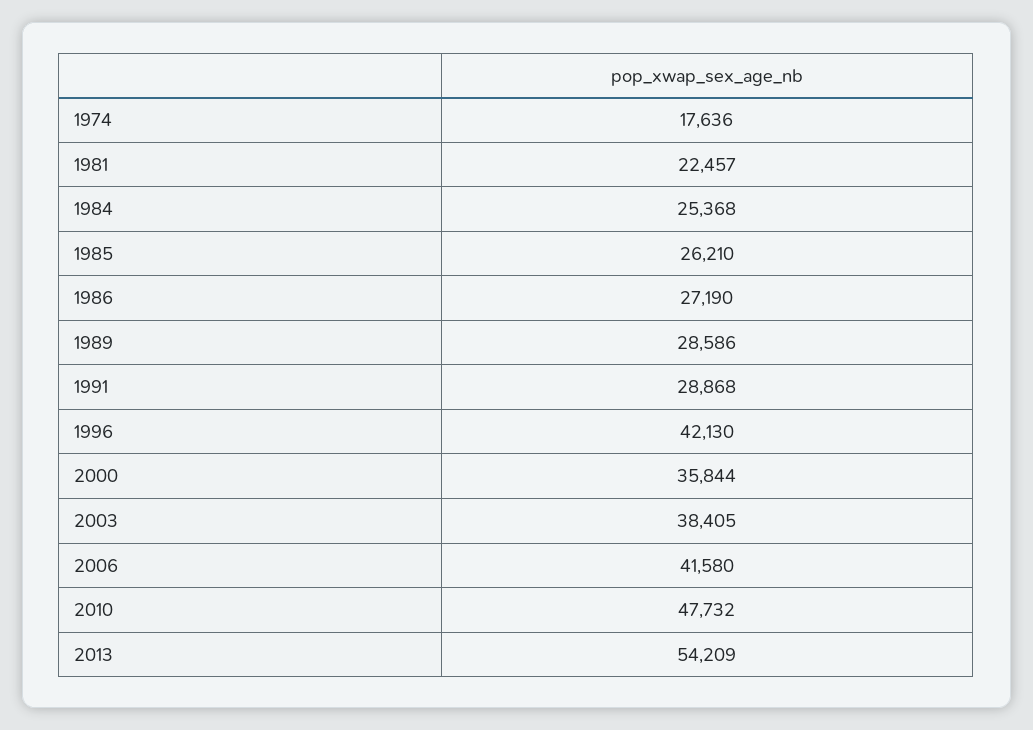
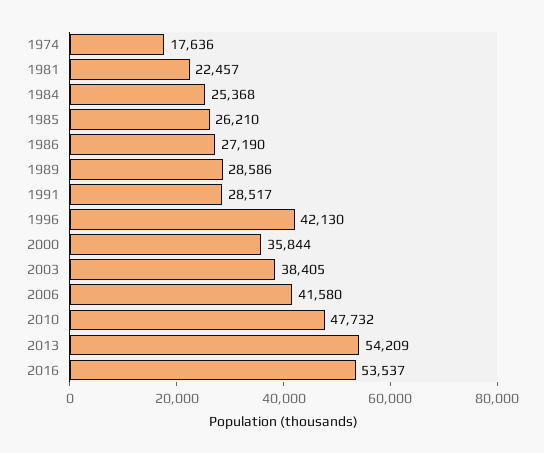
1991: 28868 -> 28517
2016: none -> 53537

